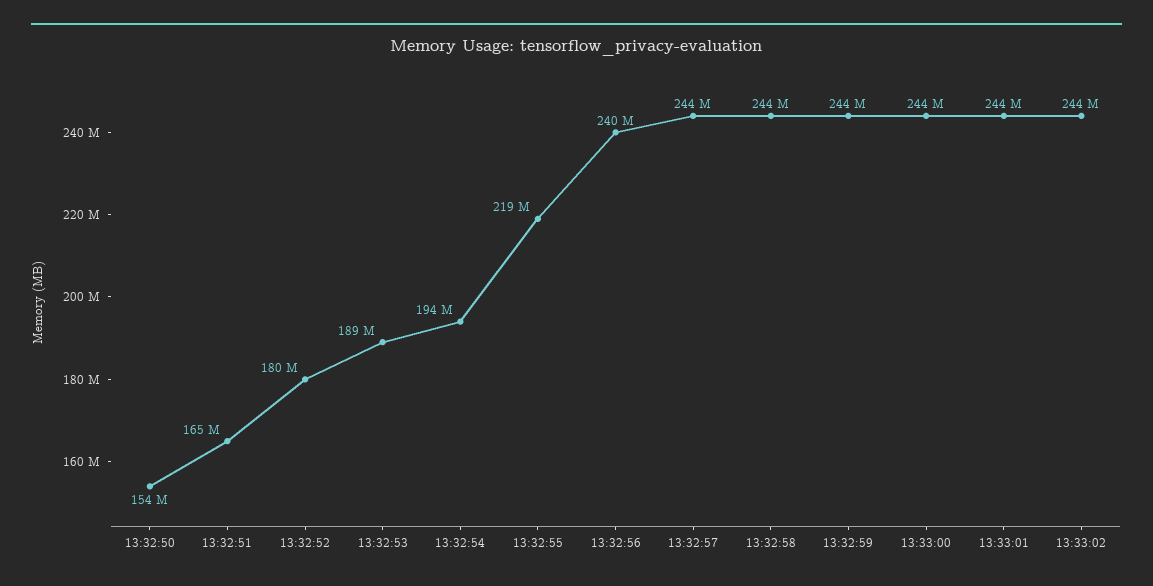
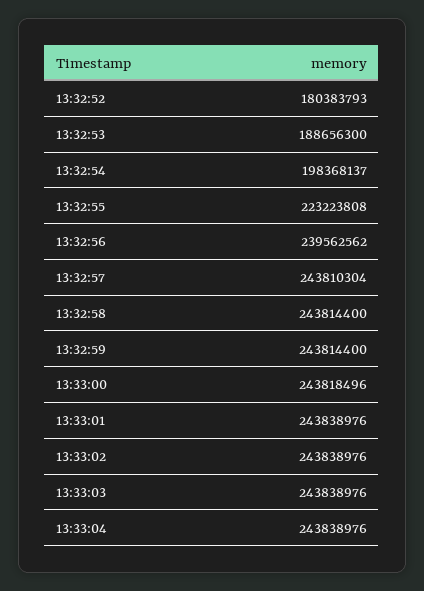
13:32:50: 154000000 -> none
13:32:51: 165000000 -> none
13:32:54: 194000000 -> 198368137
13:32:55: 219000000 -> 223223808
13:33:03: none -> 243838976
13:33:04: none -> 243838976

